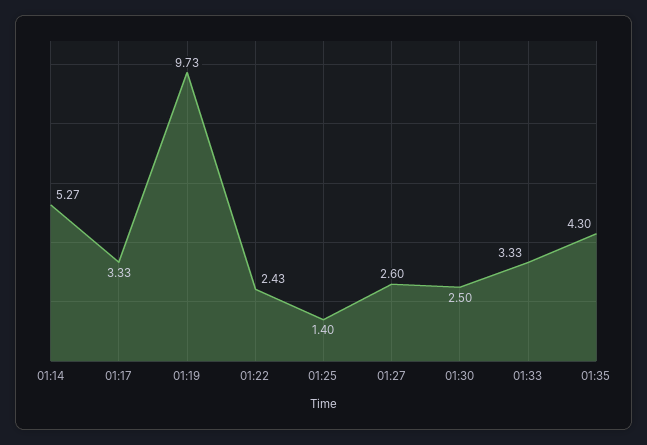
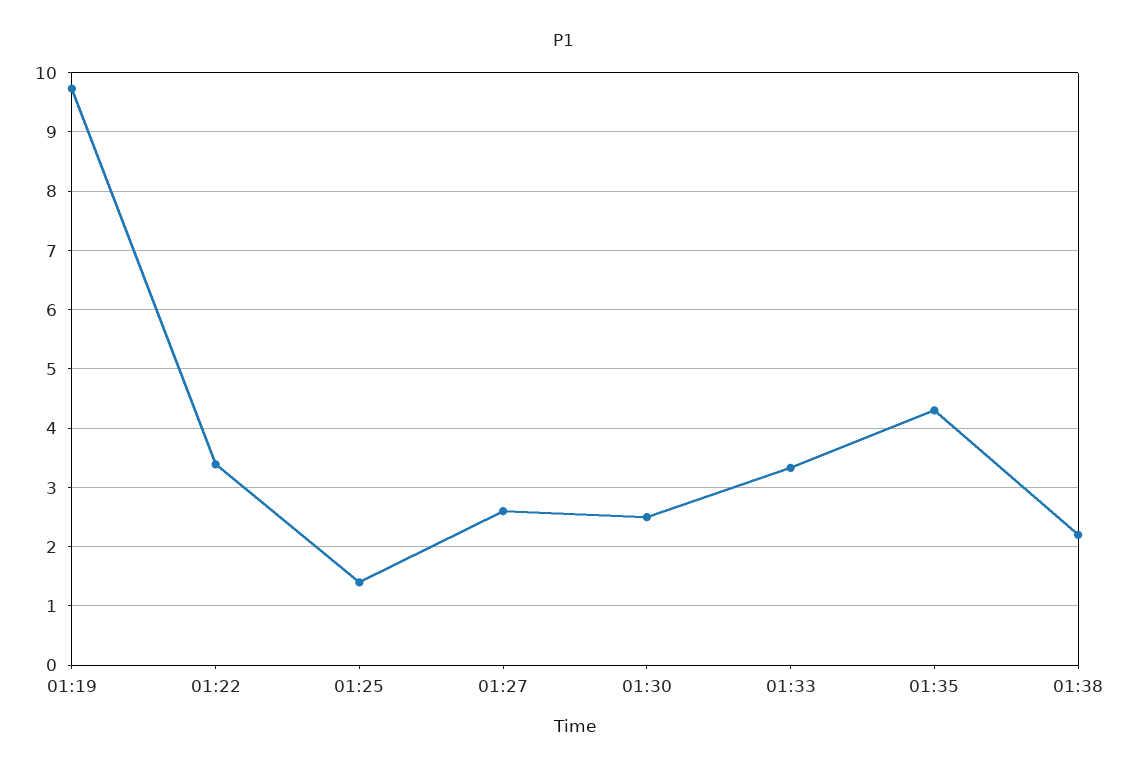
01:14: 5.27 -> none
01:17: 3.33 -> none
01:22: 2.43 -> 3.4
01:38: none -> 2.2

